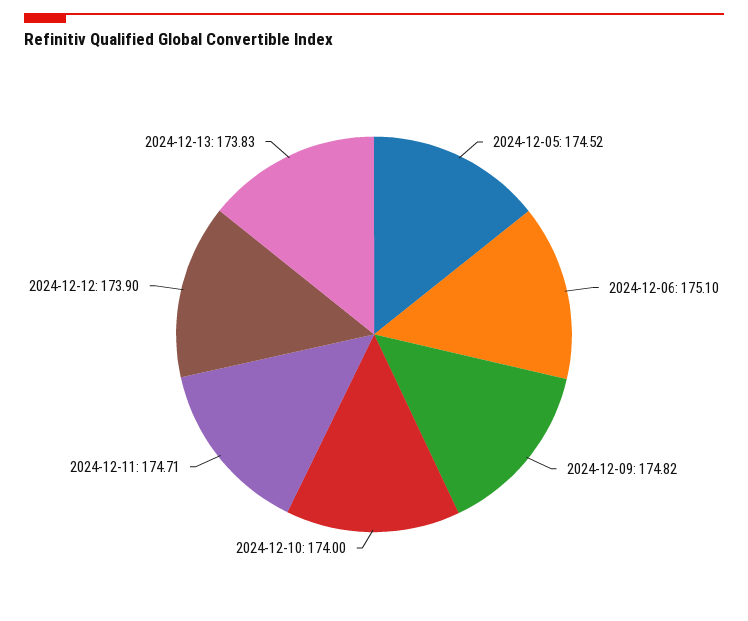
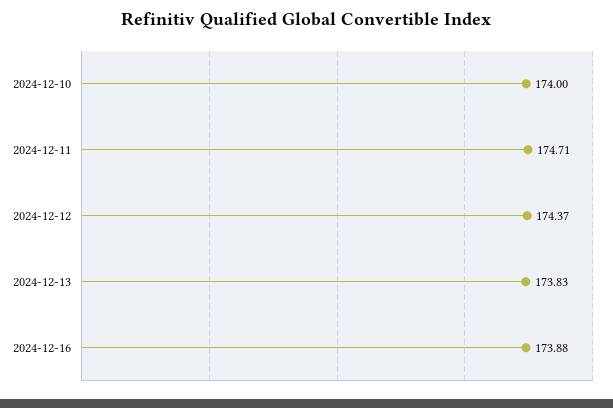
2024-12-05: 174.52 -> none
2024-12-06: 175.1 -> none
2024-12-09: 174.82 -> none
2024-12-12: 173.9 -> 174.37
2024-12-16: none -> 173.88

